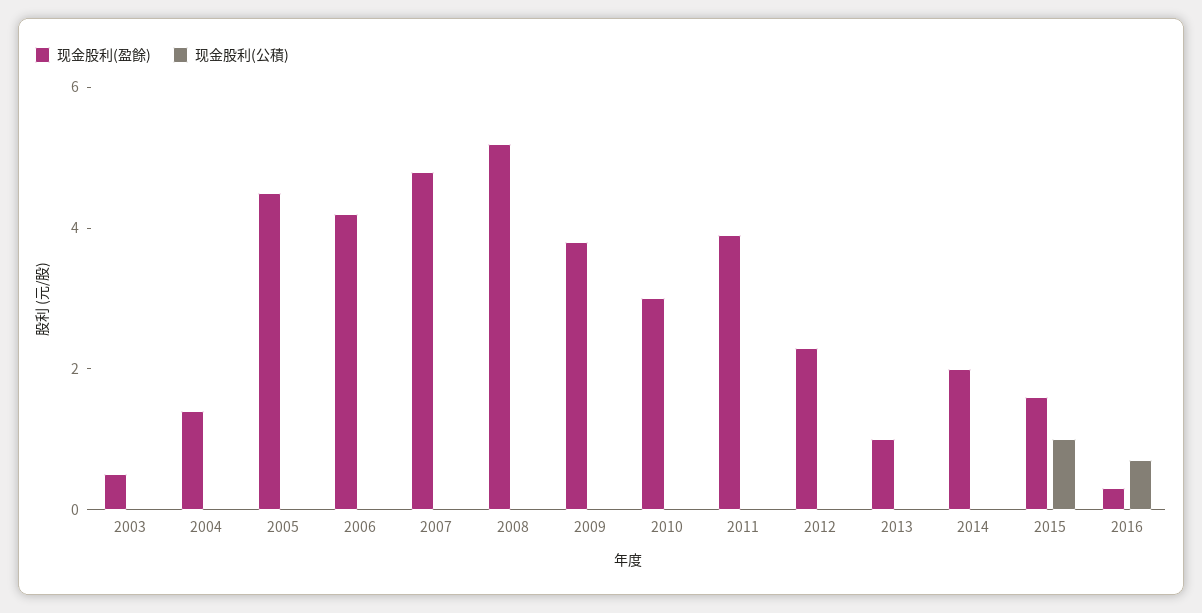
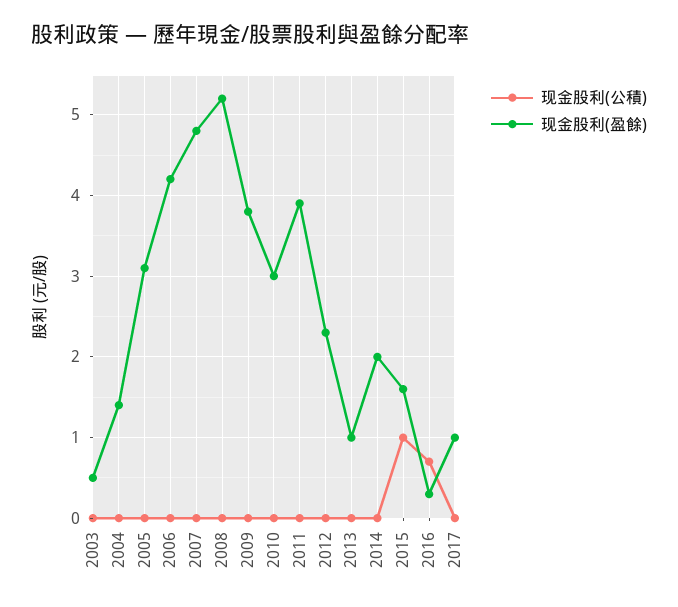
现金股利(盈餘), 2005: 4.5 -> 3.1
现金股利(公積), 2017: none -> 0
现金股利(盈餘), 2017: none -> 1

